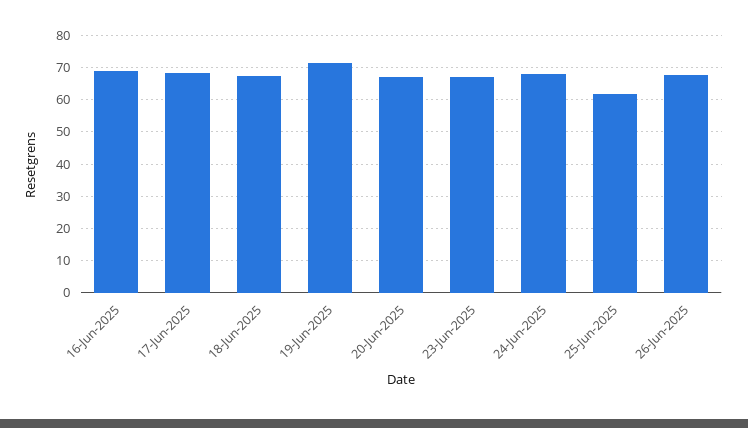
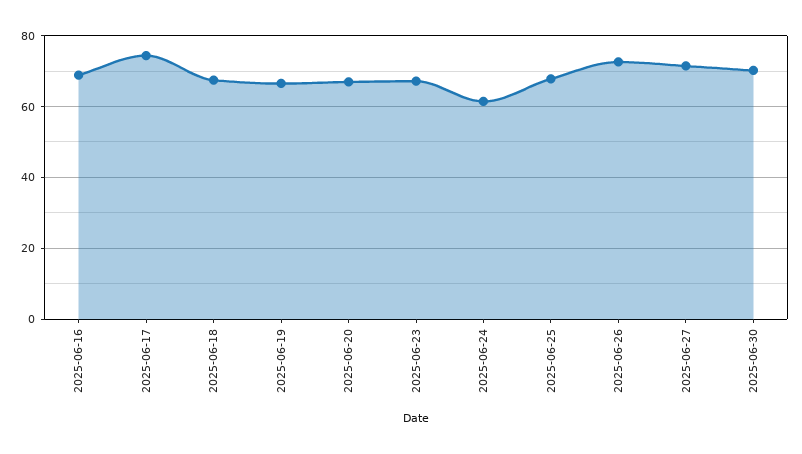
17-Jun-2025: 68 -> 74
19-Jun-2025: 72 -> 66
24-Jun-2025: 68 -> 62
25-Jun-2025: 62 -> 68
26-Jun-2025: 68 -> 72
2025-06-27: none -> 72
2025-06-30: none -> 70

